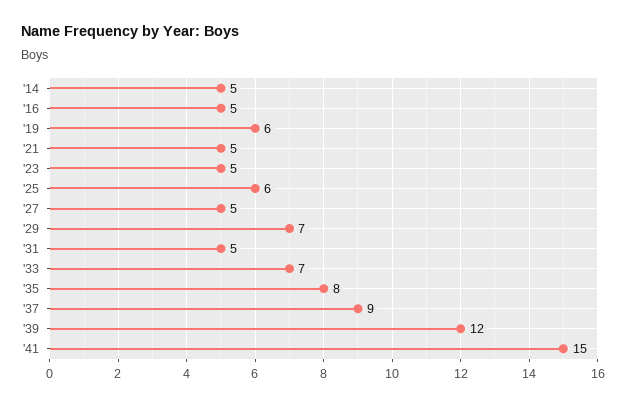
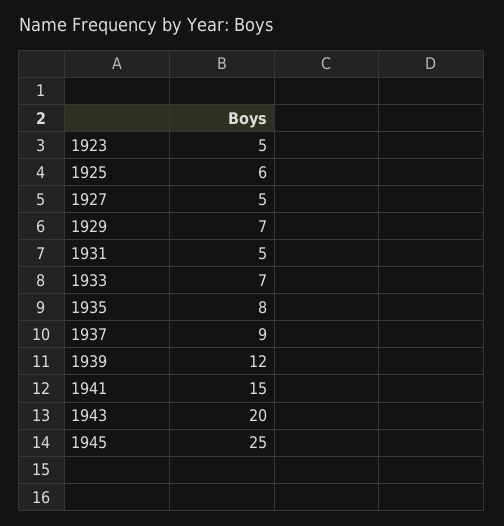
'14: 5 -> none
'16: 5 -> none
'19: 6 -> none
'21: 5 -> none
1943: none -> 20
1945: none -> 25

